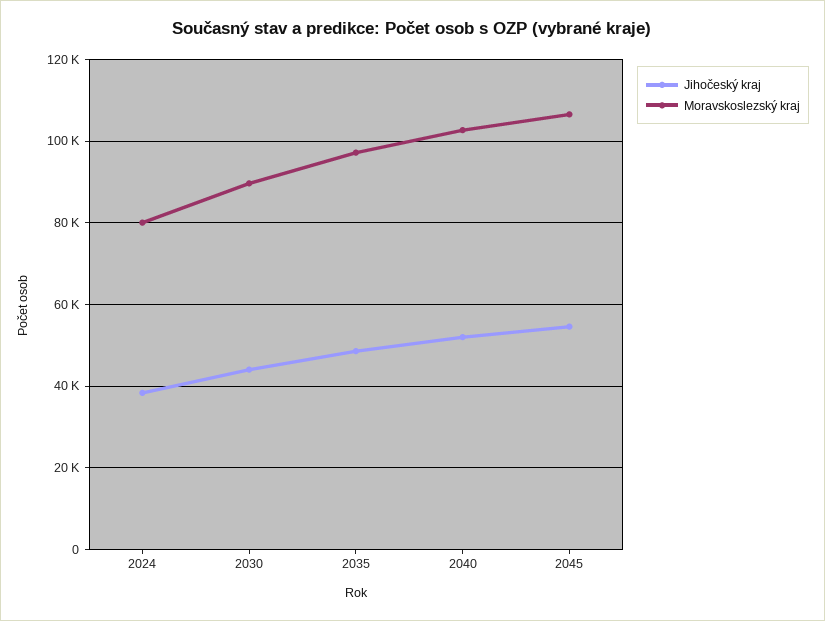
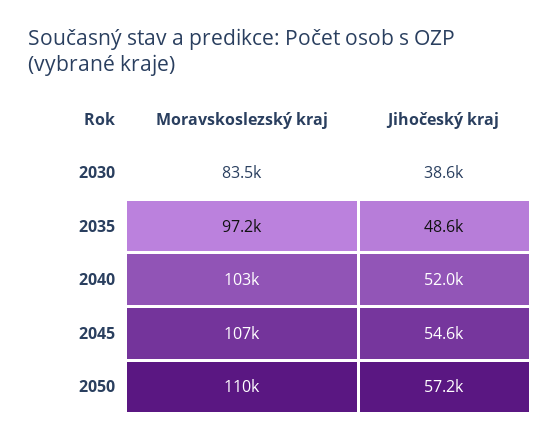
Jihočeský kraj, 2024: 38000 -> none
Moravskoslezský kraj, 2024: 80000 -> none
Jihočeský kraj, 2030: 44000 -> 38600
Moravskoslezský kraj, 2030: 90000 -> 83500
Moravskoslezský kraj, 2050: none -> 110000
Jihočeský kraj, 2050: none -> 57200

